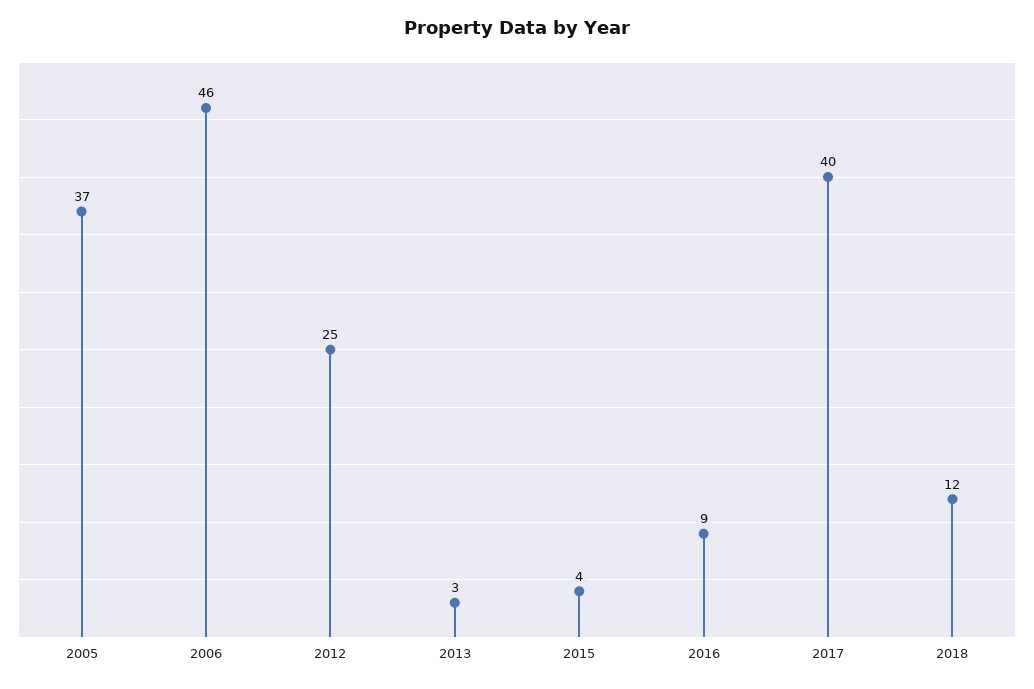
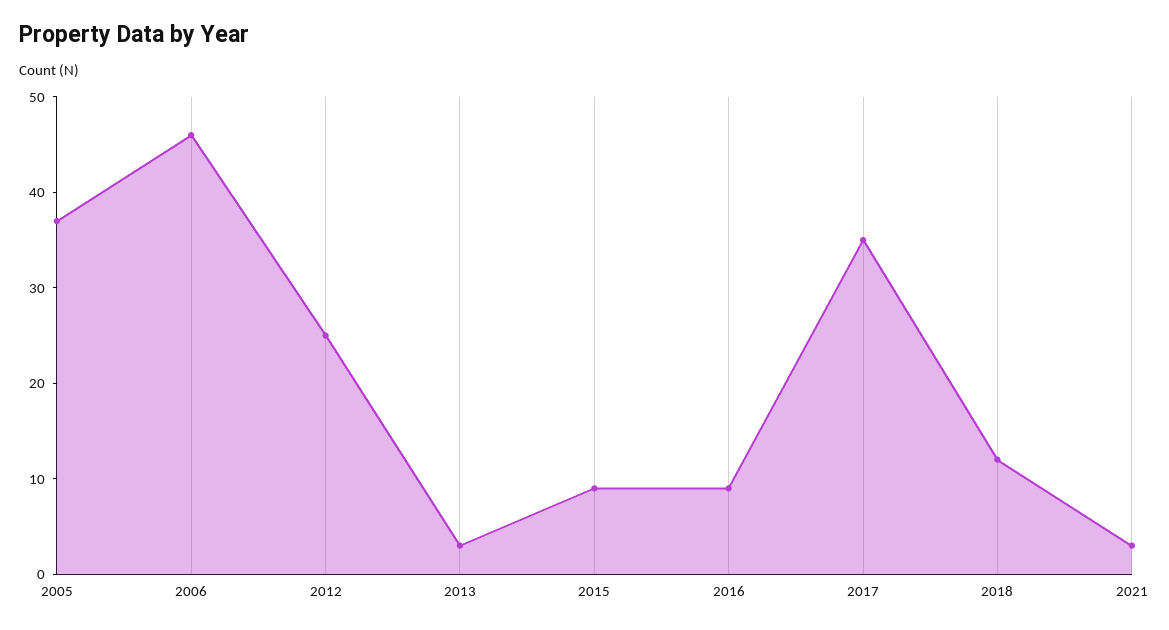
2015: 4 -> 9
2017: 40 -> 35
2021: none -> 3

